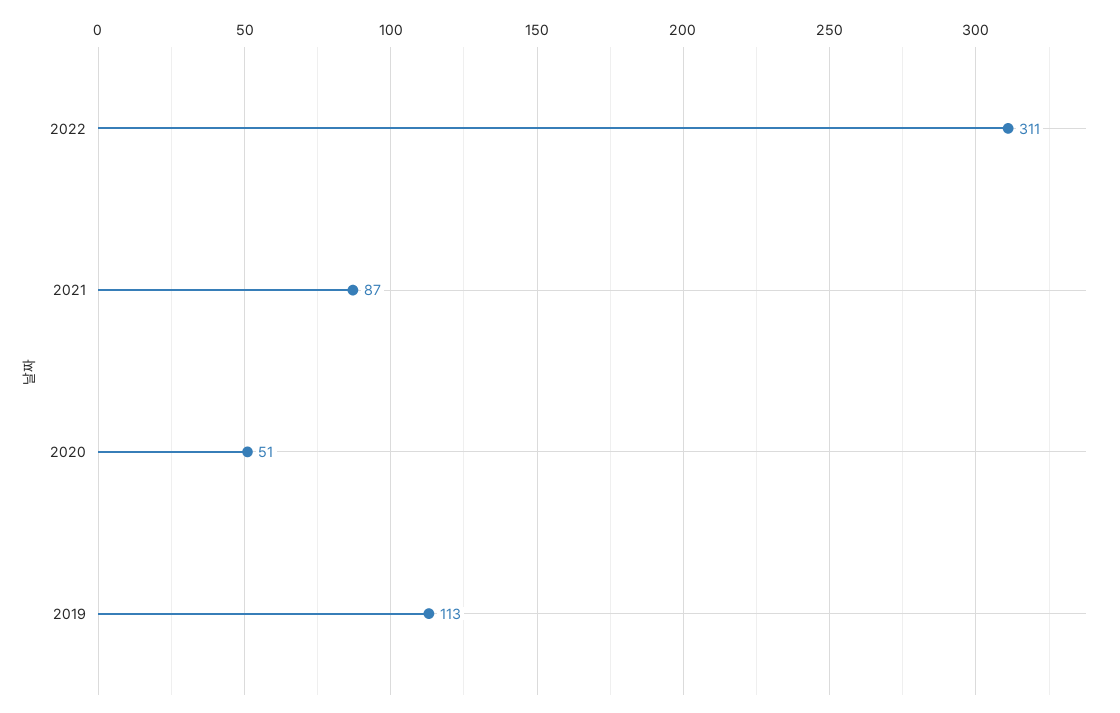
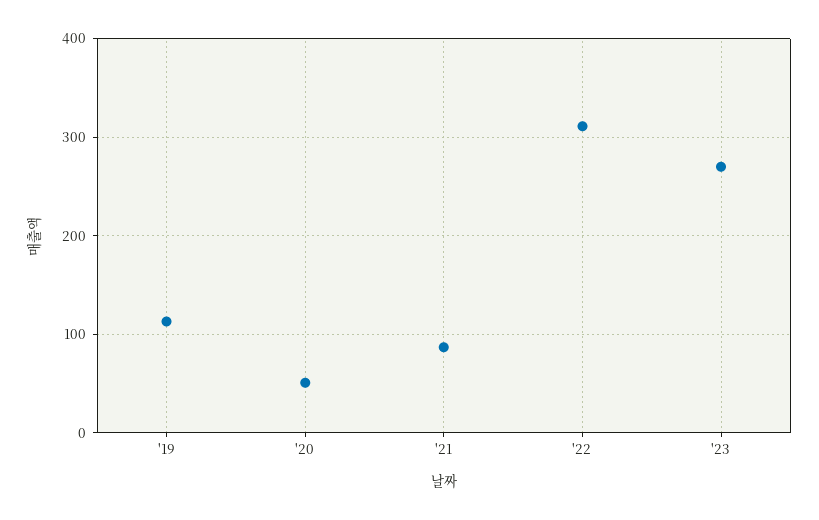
'23: none -> 270

